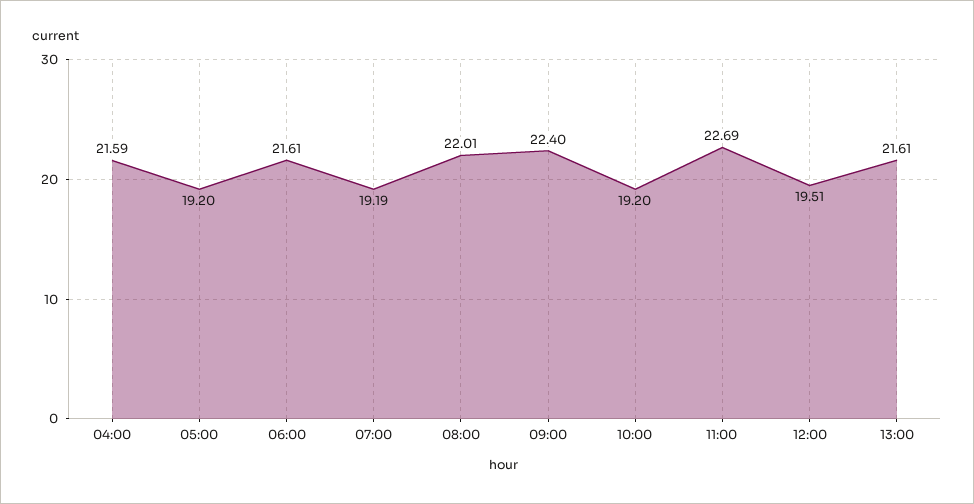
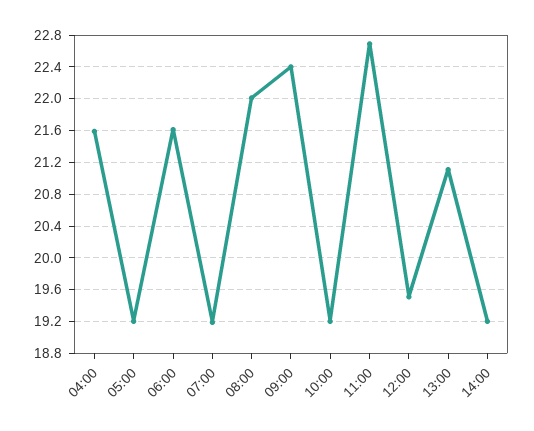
13:00: 21.61 -> 21.1
14:00: none -> 19.2

